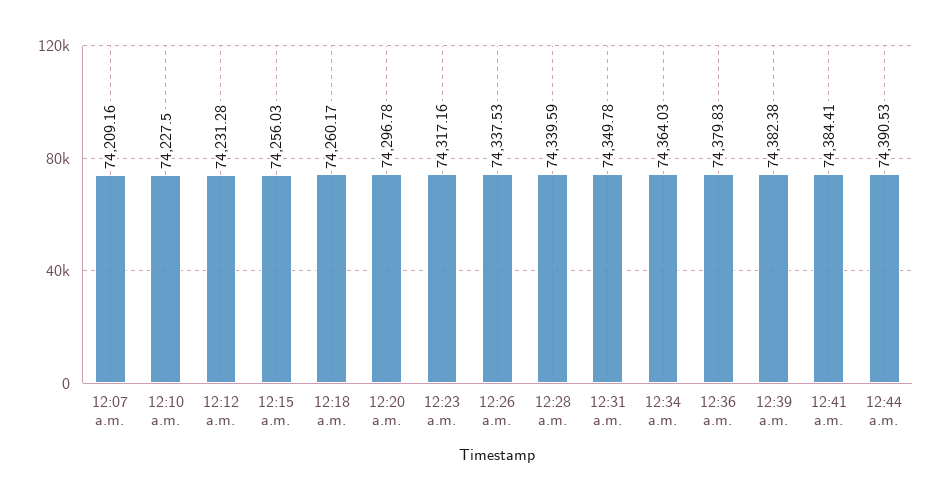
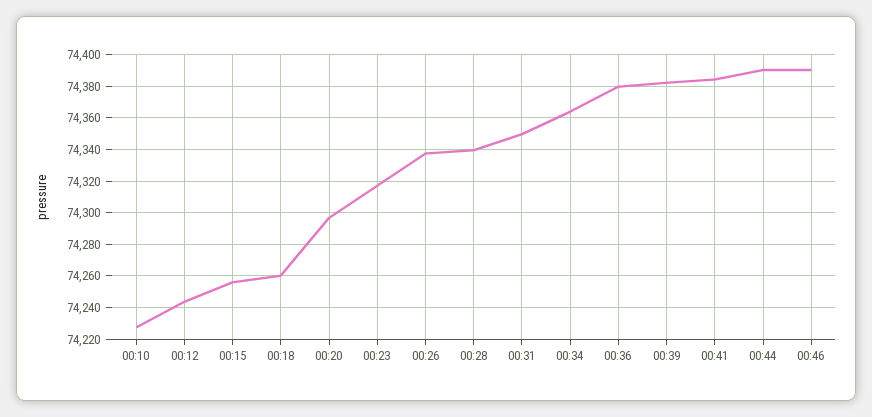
12:07 a.m.: 74209.16 -> none
12:12 a.m.: 74231.28 -> 74245
00:46: none -> 74390

